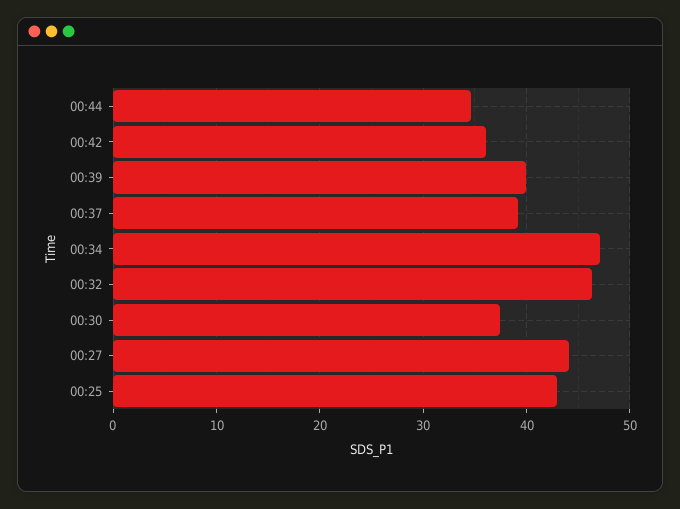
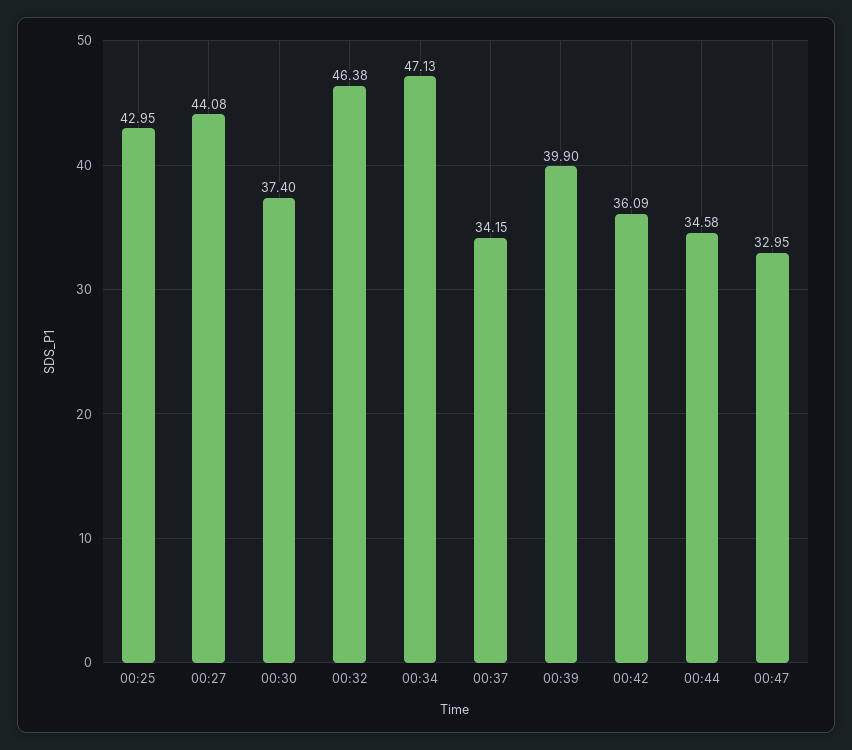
00:37: 39 -> 34.15
00:47: none -> 32.95

